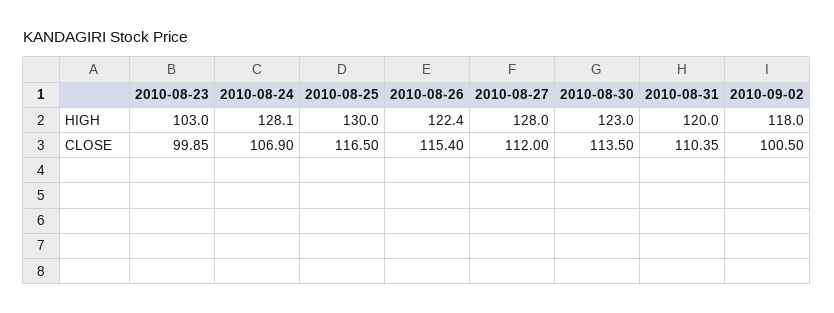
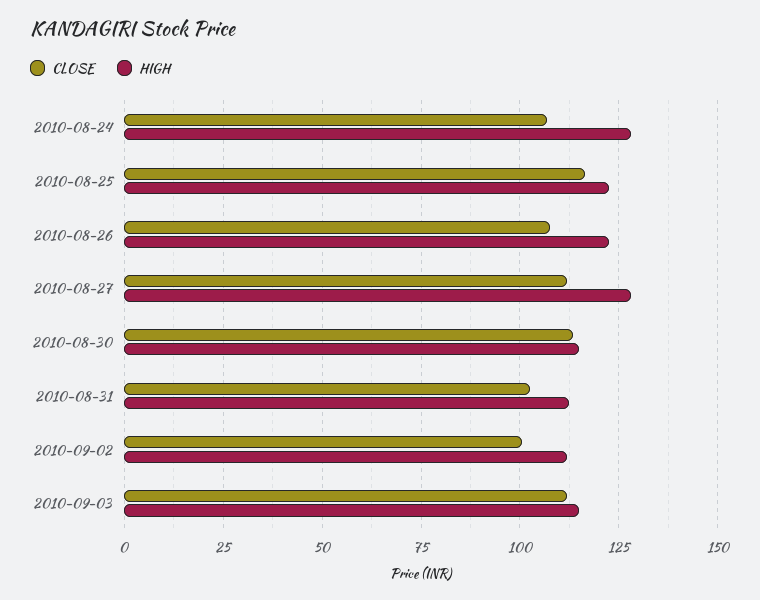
HIGH, 2010-08-23: 103 -> none
HIGH, 2010-08-25: 130 -> 122.5
HIGH, 2010-08-30: 123 -> 115
HIGH, 2010-08-31: 120 -> 112.5
HIGH, 2010-09-02: 118 -> 112.5
CLOSE, 2010-08-23: 99.85 -> none
CLOSE, 2010-08-26: 115.4 -> 107.5
CLOSE, 2010-08-31: 110.35 -> 102.5
CLOSE, 2010-09-03: none -> 112.5
HIGH, 2010-09-03: none -> 115

